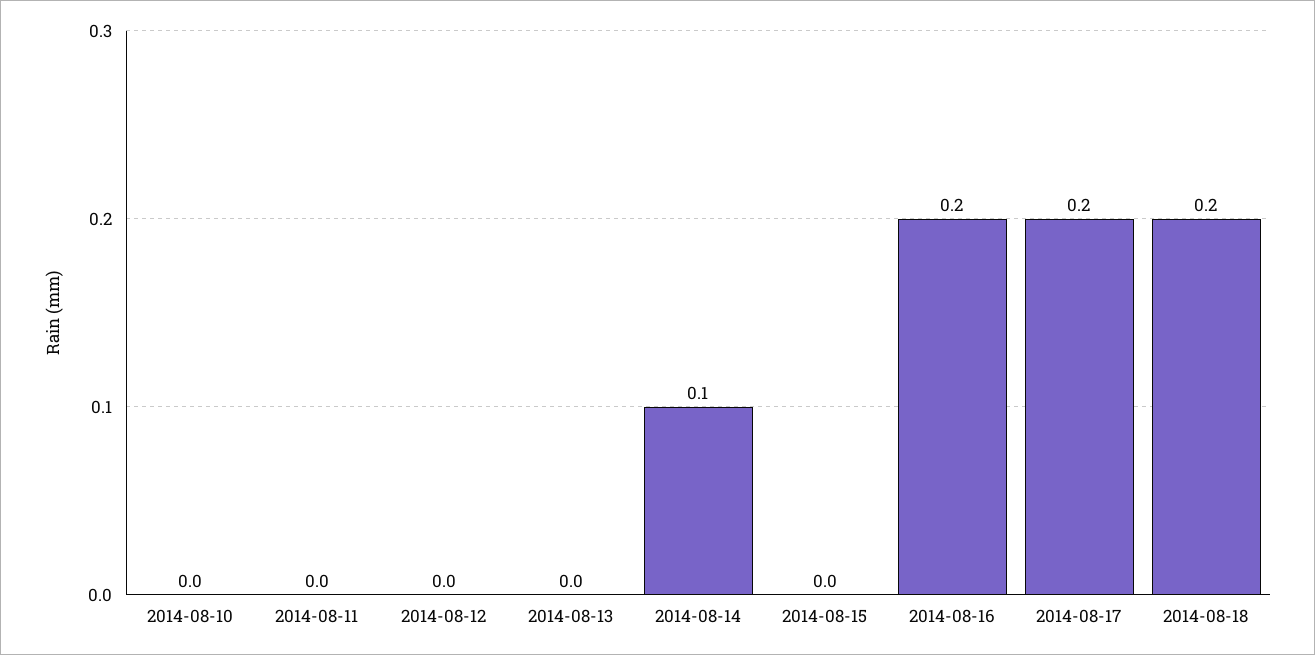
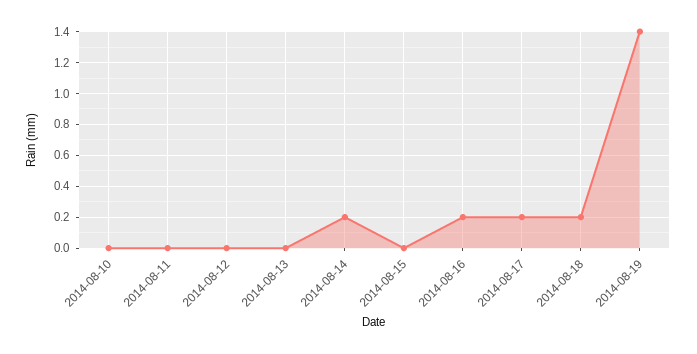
2014-08-14: 0.1 -> 0.2
2014-08-19: none -> 1.4

